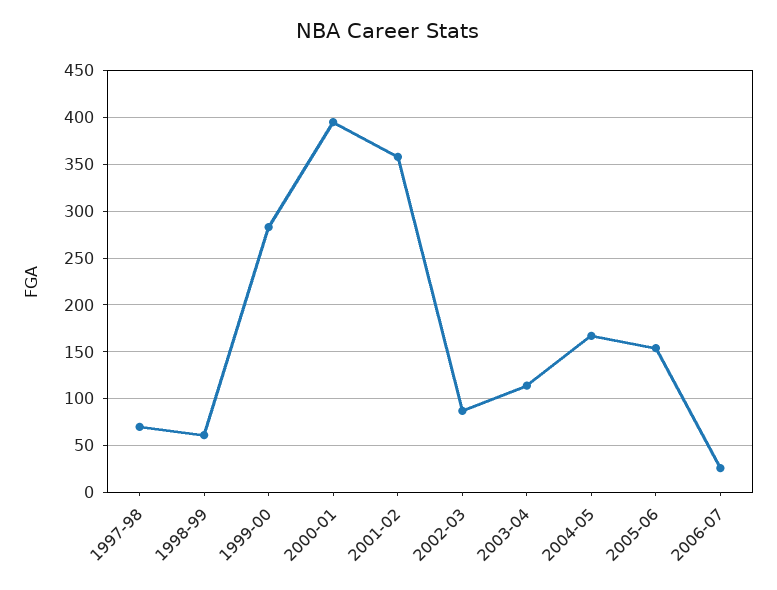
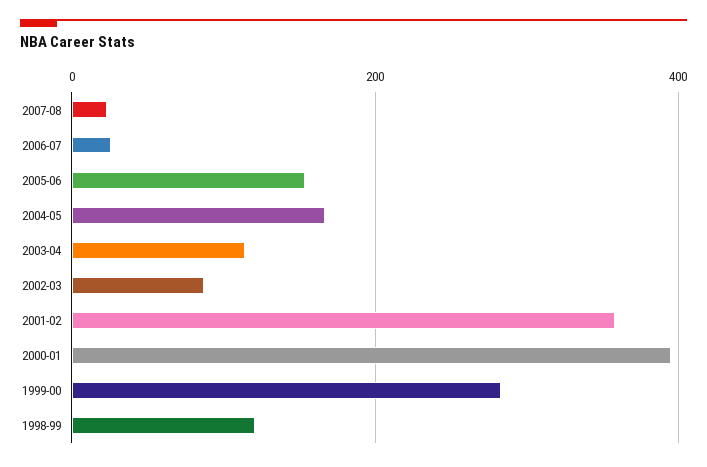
1997-98: 70 -> none
1998-99: 60 -> 120
2007-08: none -> 20

